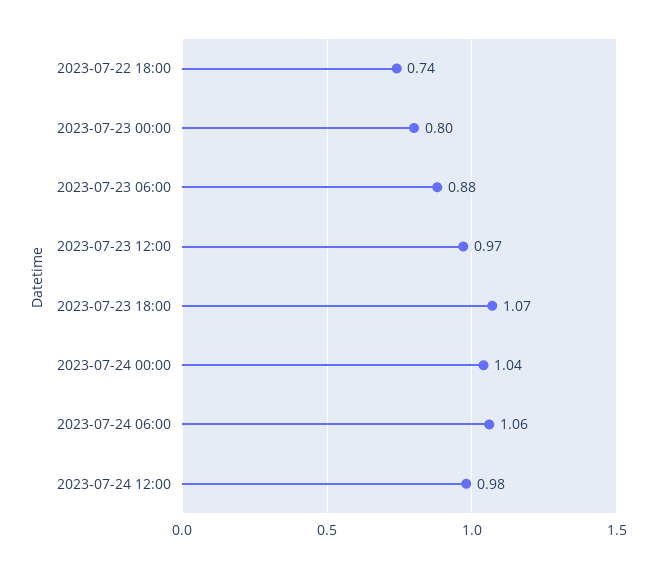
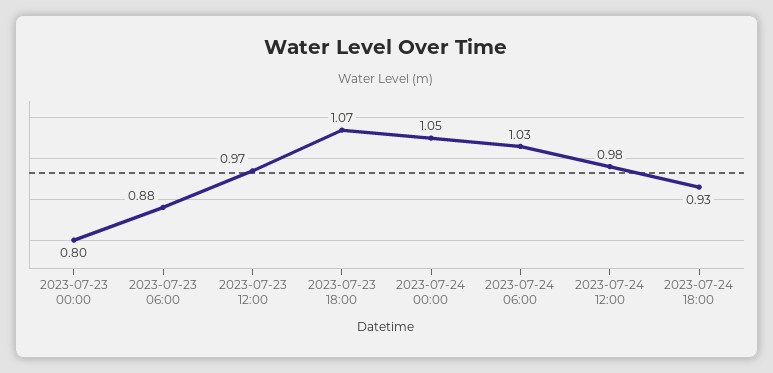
2023-07-22 18:00: 0.74 -> none
2023-07-24 00:00: 1.04 -> 1.05
2023-07-24 06:00: 1.06 -> 1.03
2023-07-24 18:00: none -> 0.93

